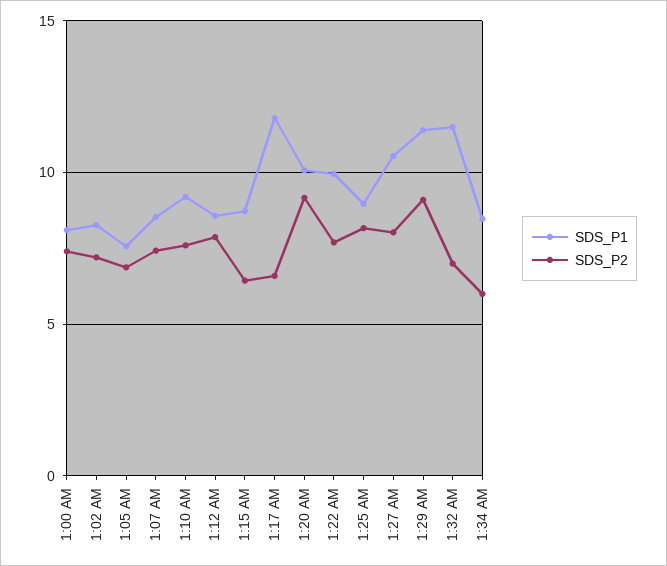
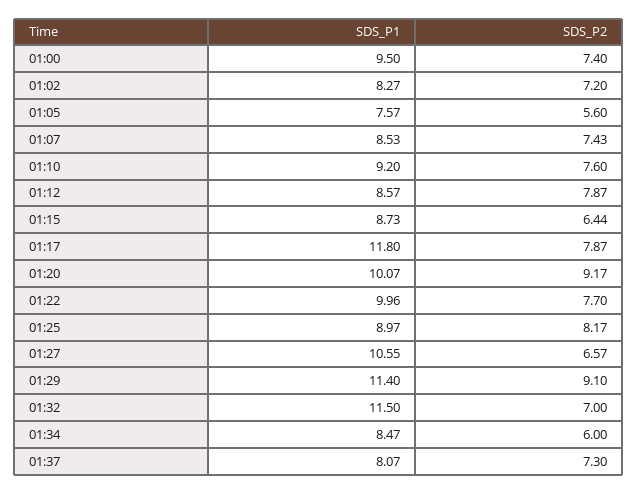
SDS_P1, 1:00 AM: 8 -> 9.5
SDS_P2, 1:05 AM: 7 -> 5.6
SDS_P2, 1:17 AM: 6.5 -> 7.87
SDS_P2, 1:27 AM: 8 -> 6.57
SDS_P1, 01:37: none -> 8.07
SDS_P2, 01:37: none -> 7.3

